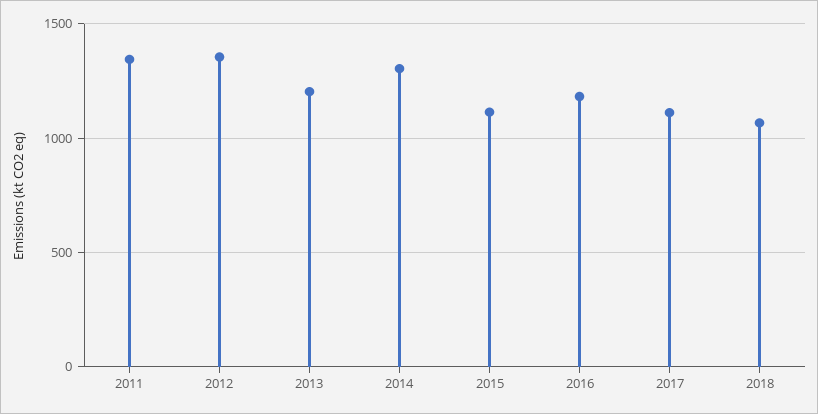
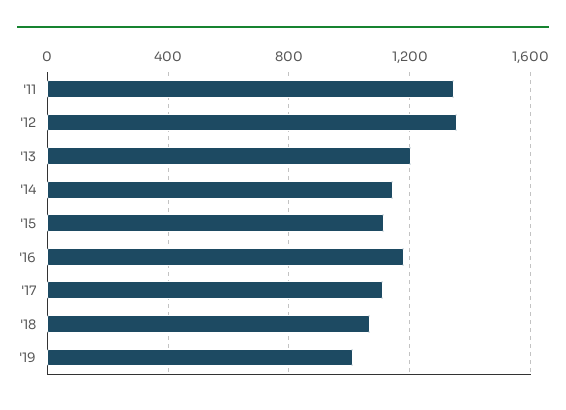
2014: 1300 -> 1150
'19: none -> 1000

